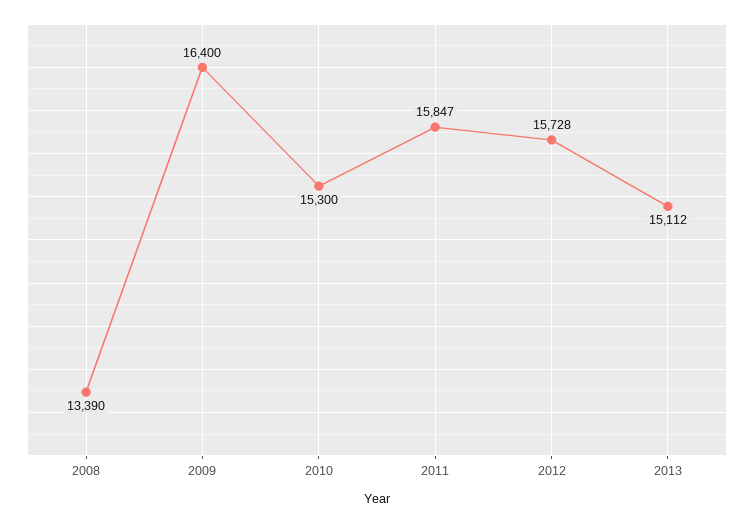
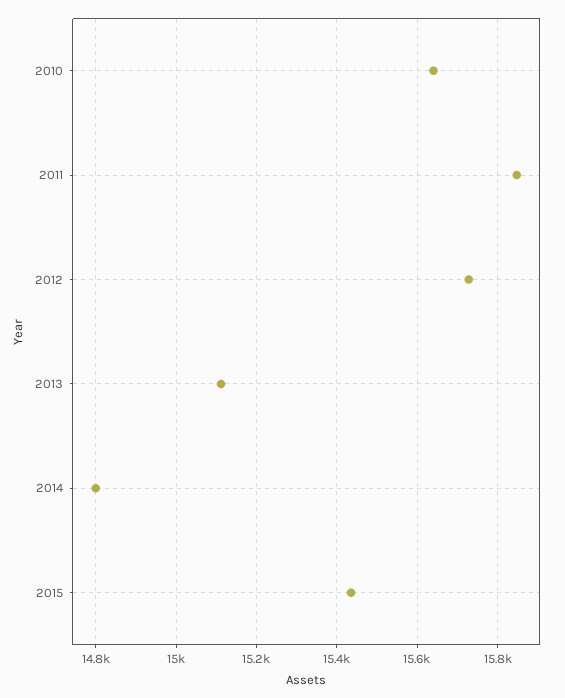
2008: 13390 -> none
2009: 16400 -> none
2010: 15300 -> 15640
2014: none -> 14800
2015: none -> 15440

